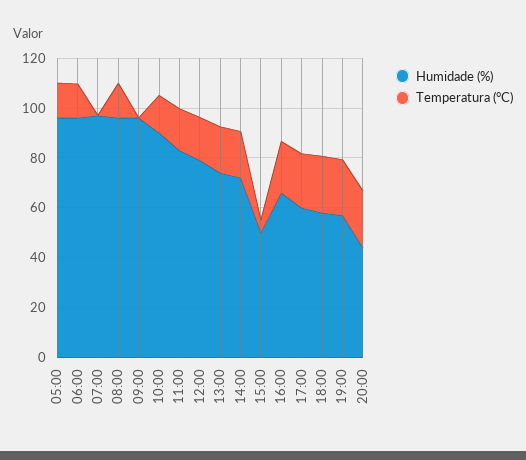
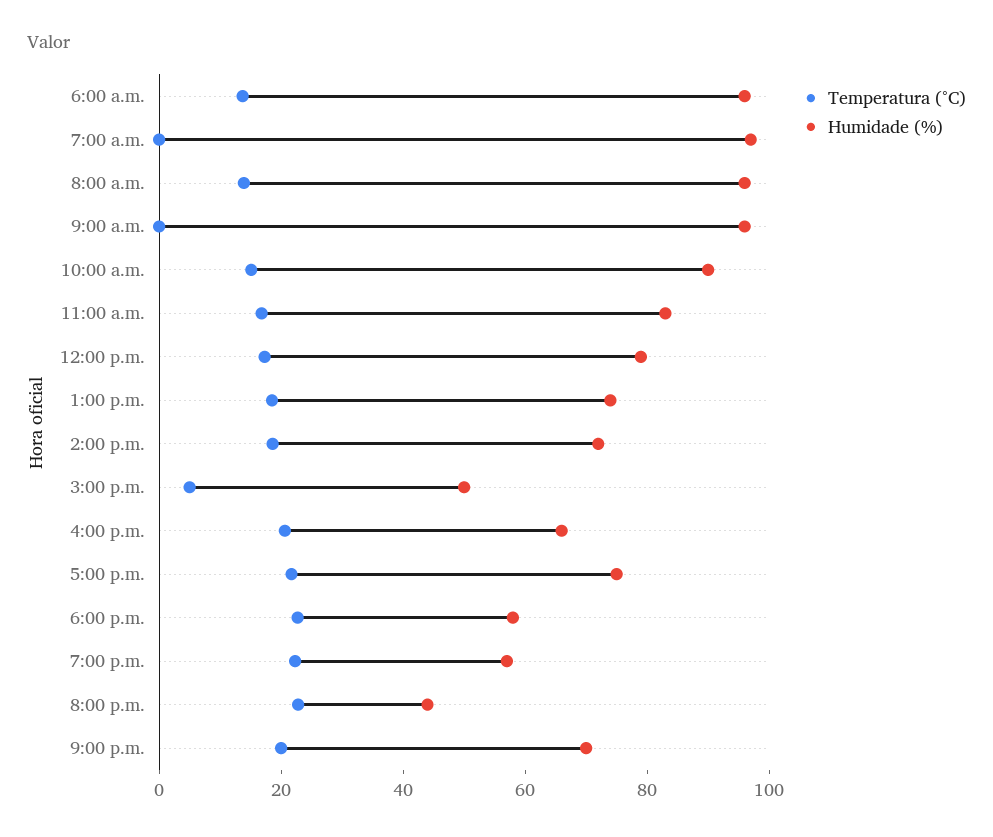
Humidade (%), 05:00: 95 -> none
Temperatura (°C), 05:00: 15 -> none
Humidade (%), 17:00: 60 -> 75
Temperatura (°C), 9:00 p.m.: none -> 20
Humidade (%), 9:00 p.m.: none -> 70

